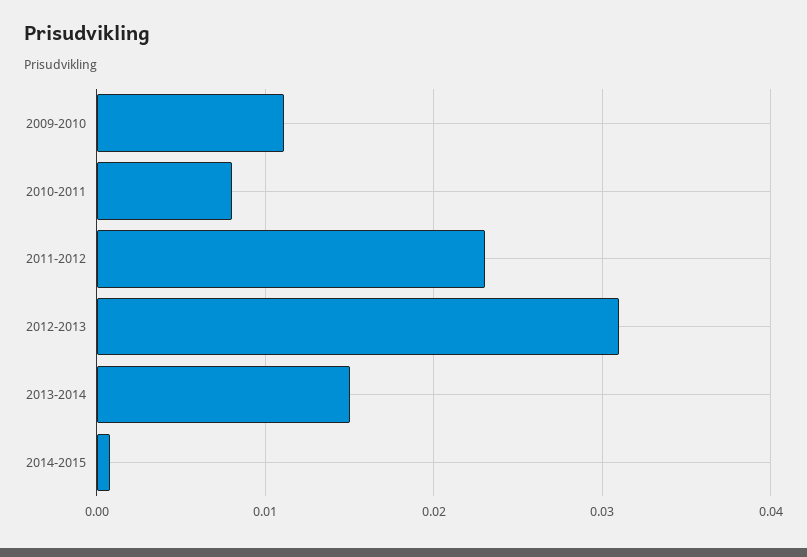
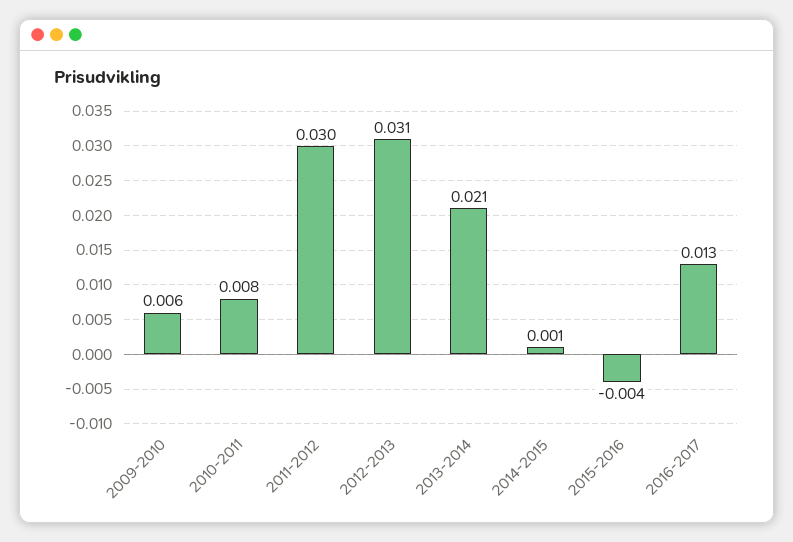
2009-2010: 0.011 -> 0.006
2011-2012: 0.023 -> 0.03
2013-2014: 0.015 -> 0.021
2015-2016: none -> -0.004
2016-2017: none -> 0.013

